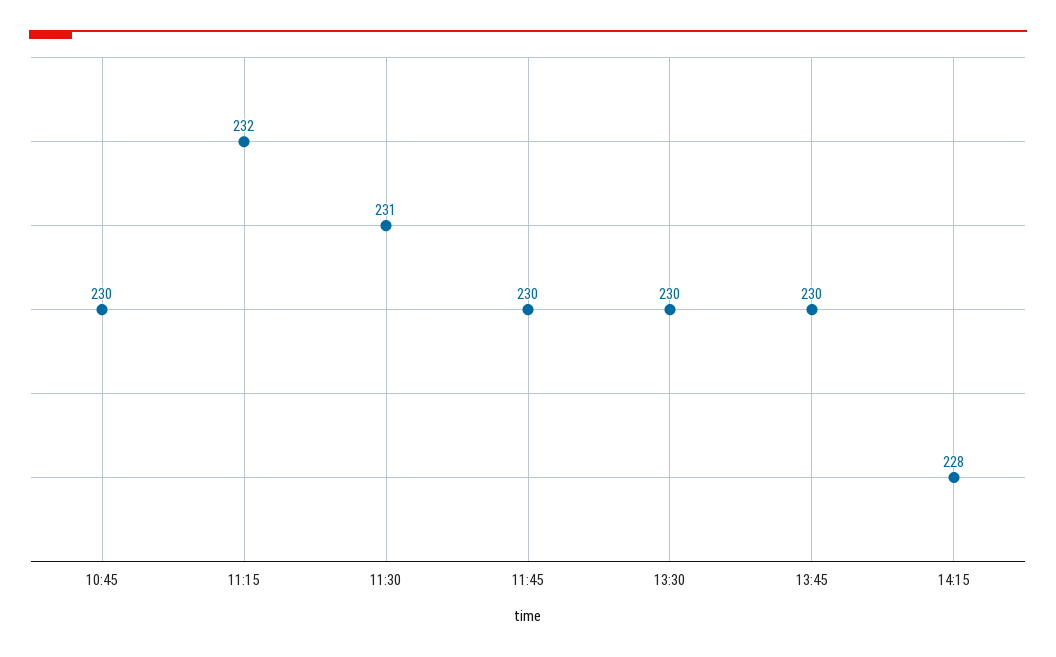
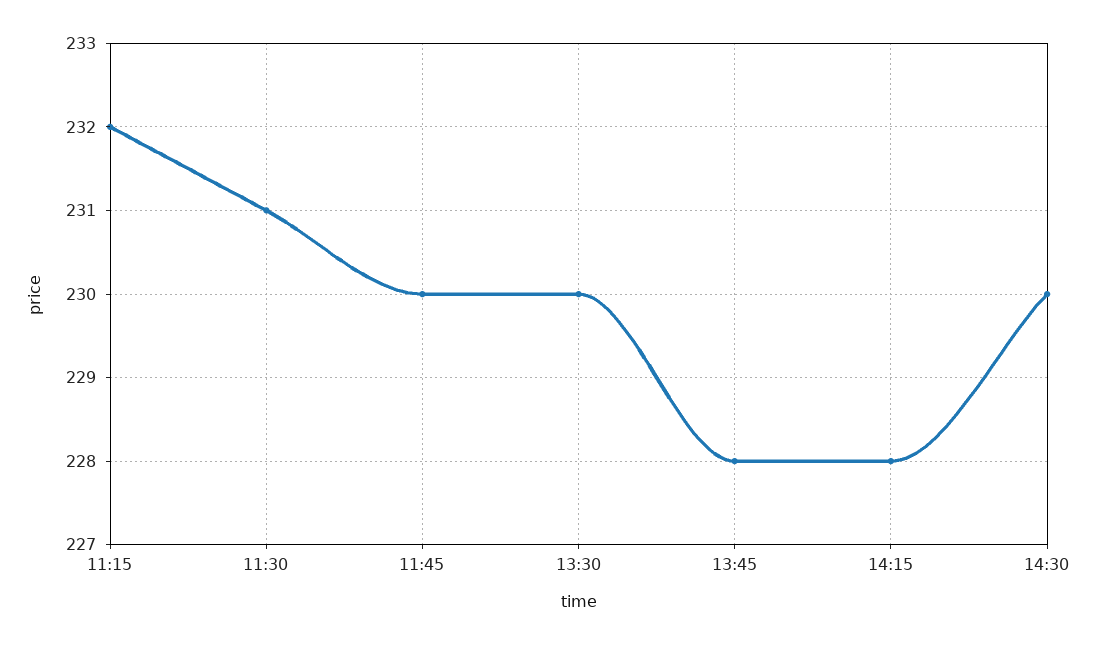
10:45: 230 -> none
13:45: 230 -> 228
14:30: none -> 230

